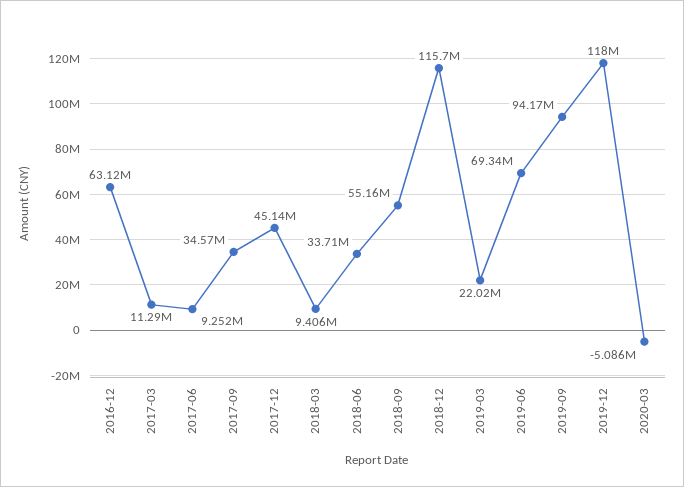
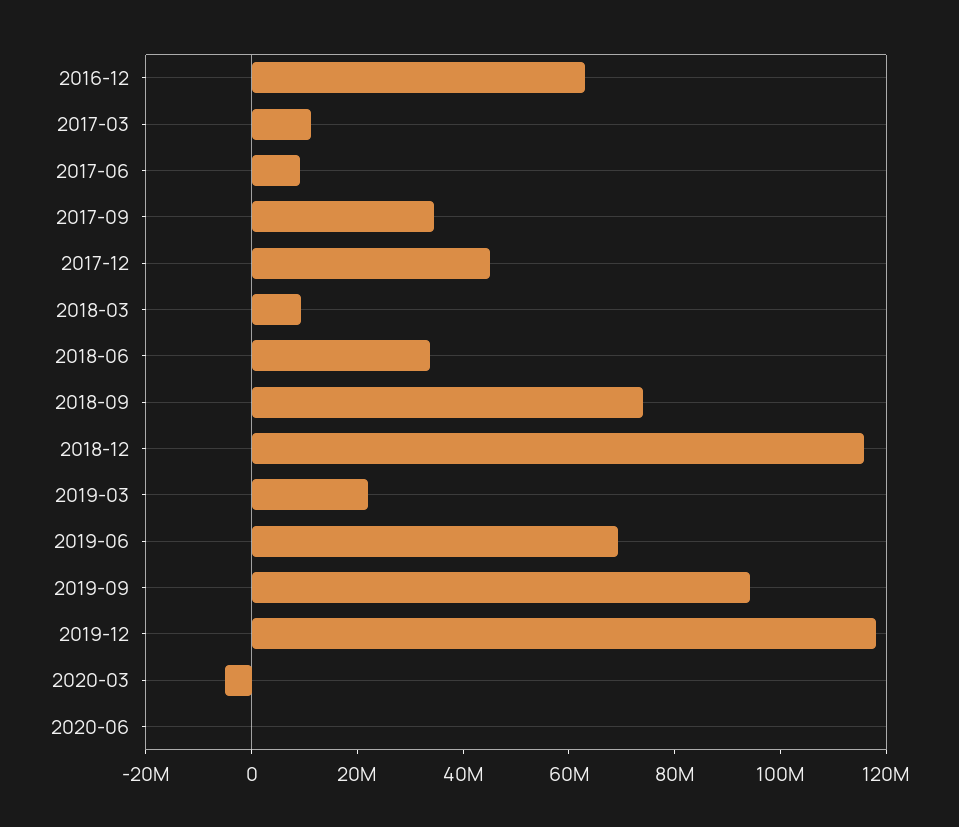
2018-09: 55160000 -> 75000000
2020-06: none -> 0

